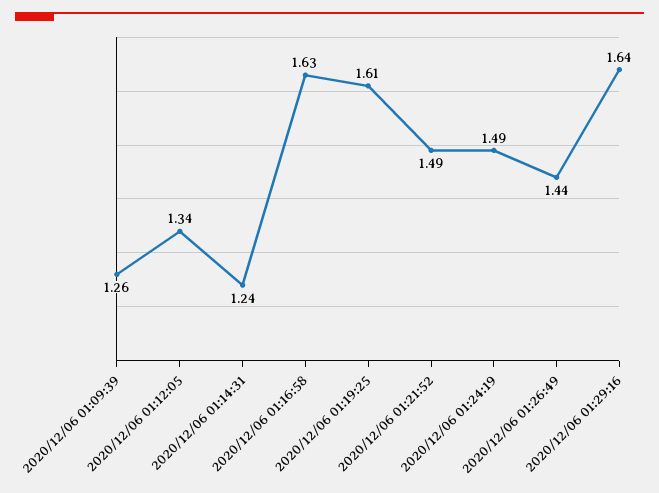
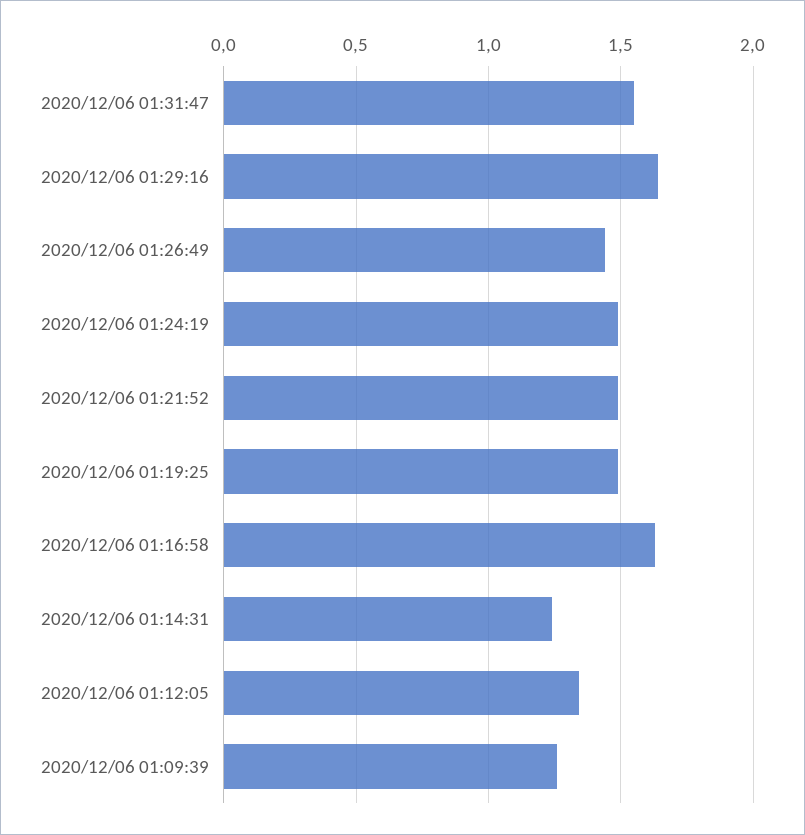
2020/12/06 01:19:25: 1.61 -> 1.5
2020/12/06 01:31:47: none -> 1.55

